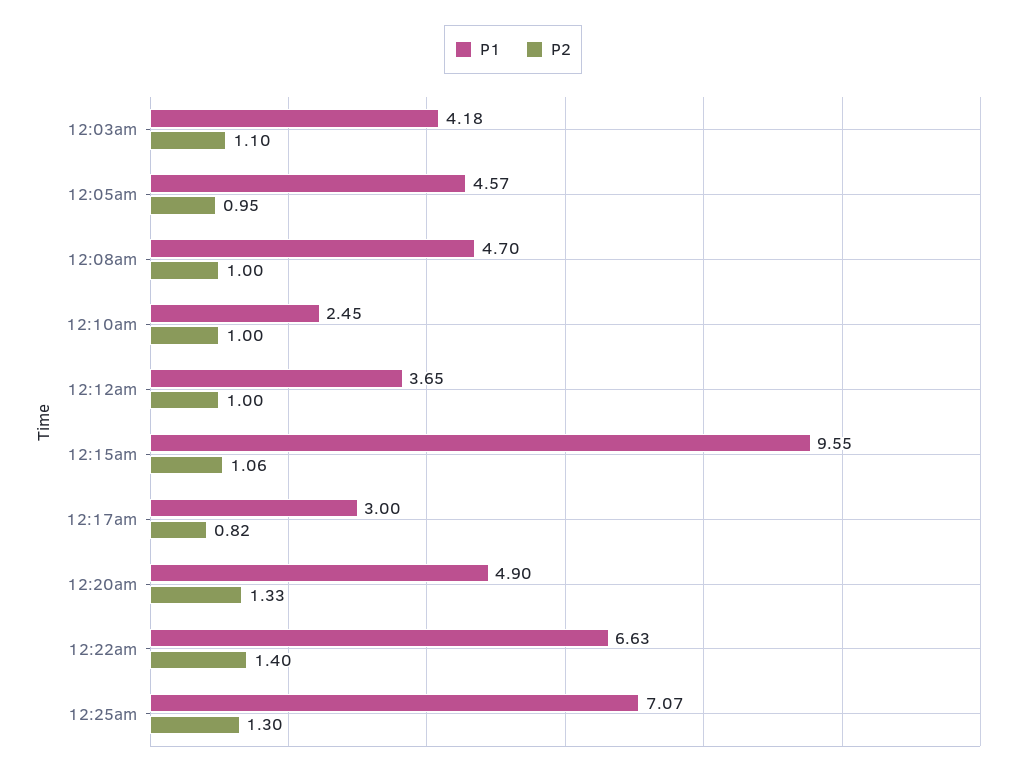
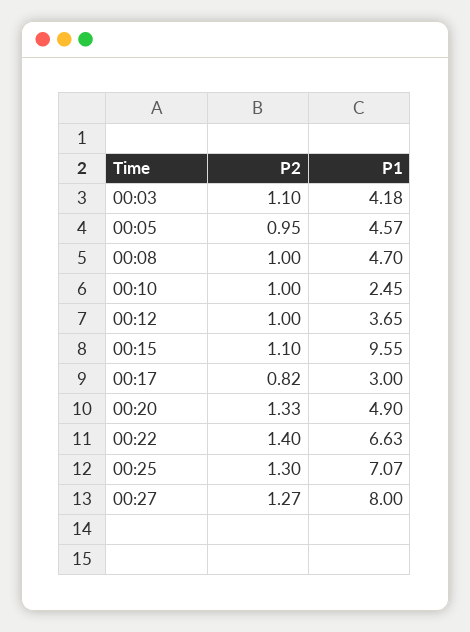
P2, 12:15am: 1.06 -> 1.1
P2, 00:27: none -> 1.27
P1, 00:27: none -> 8

